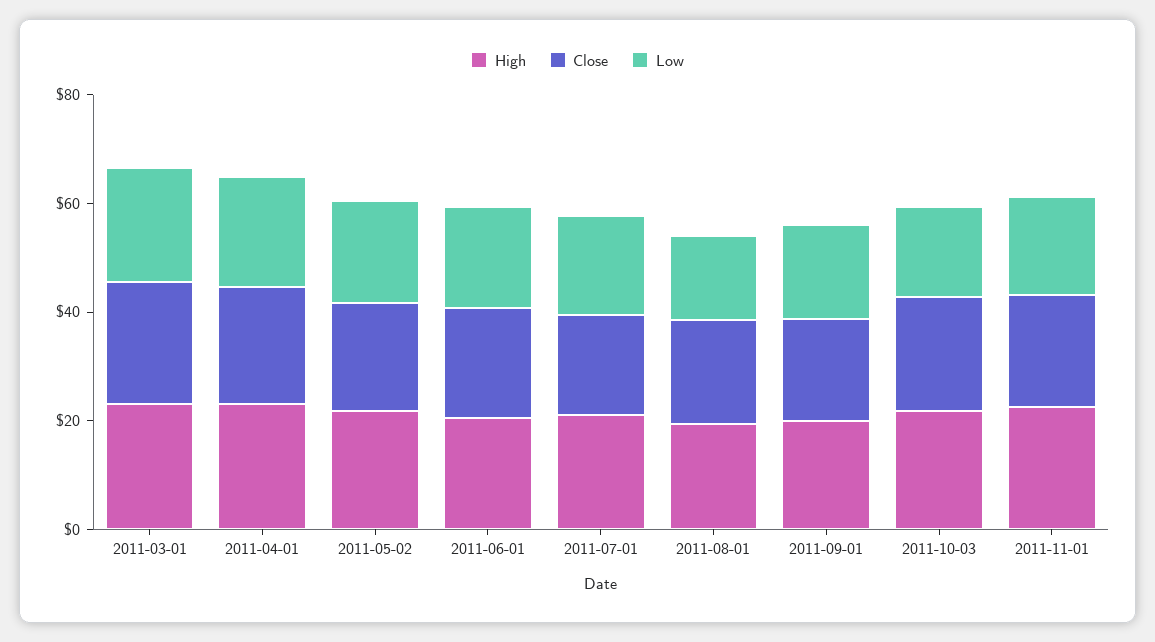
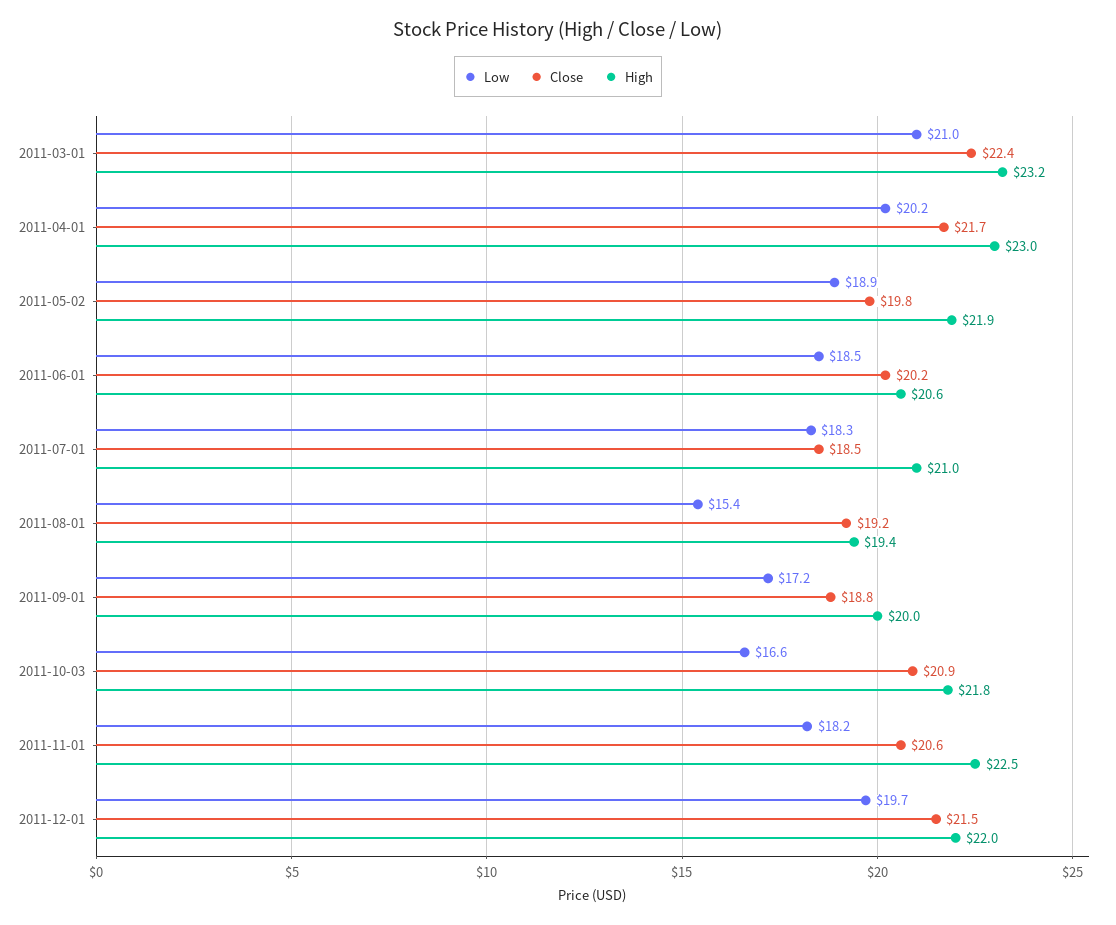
Low, 2011-12-01: none -> 19.7
Close, 2011-12-01: none -> 21.5
High, 2011-12-01: none -> 22

